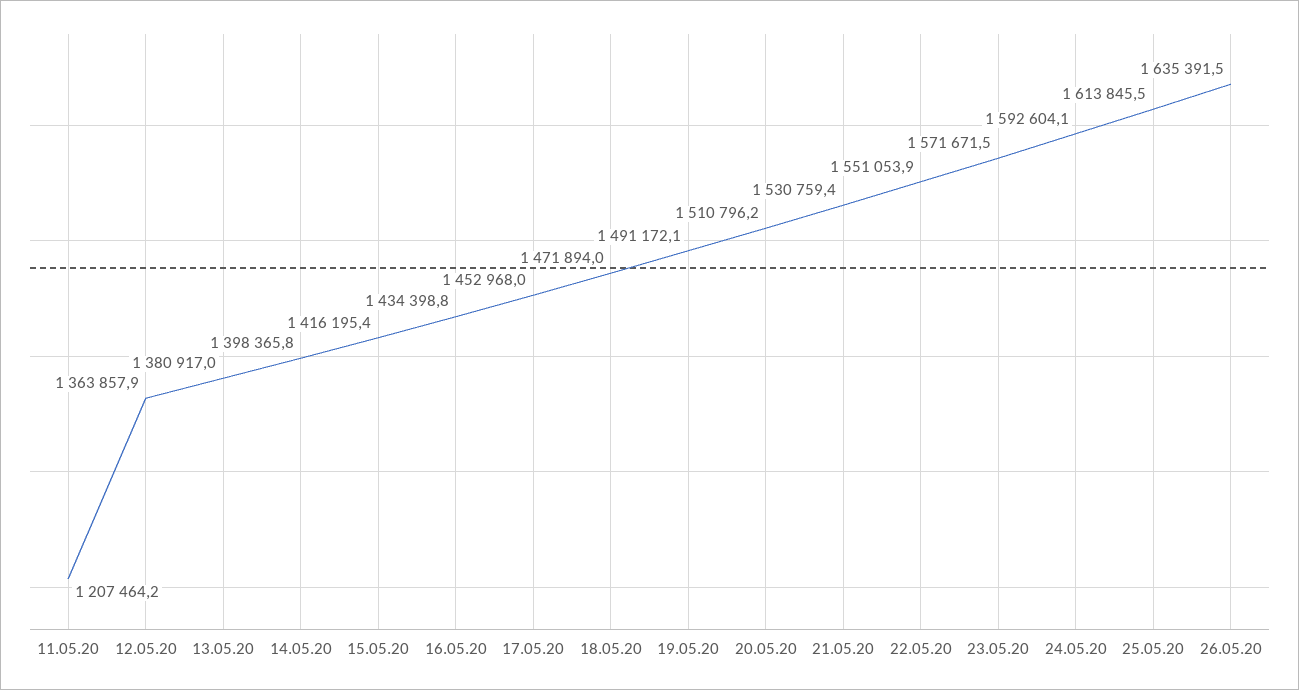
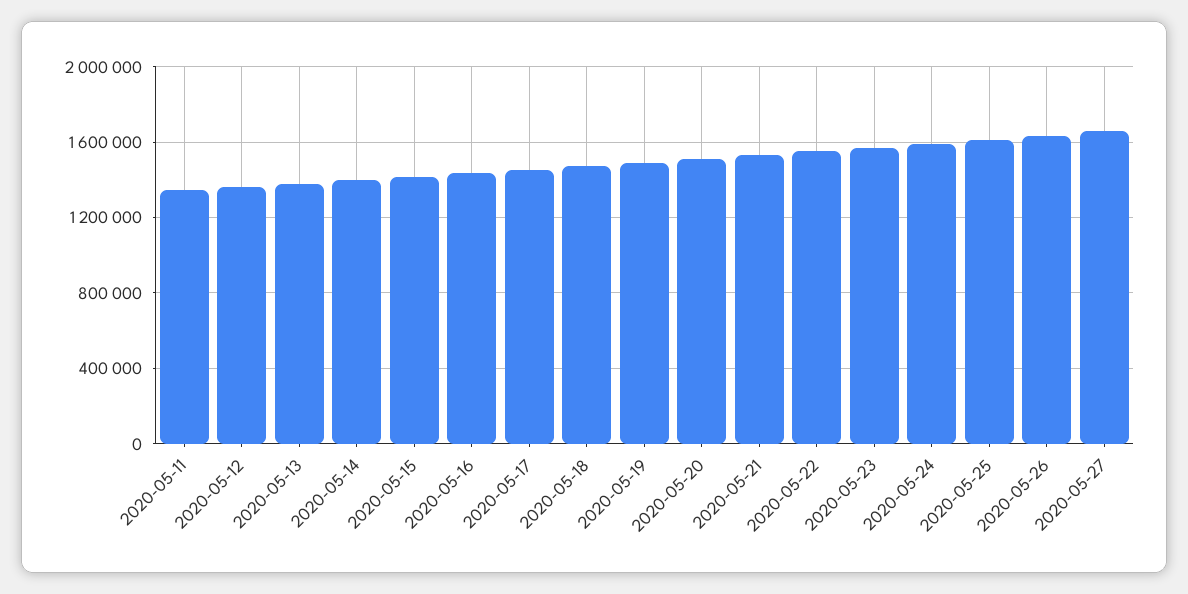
11.05.20: 1207464.2 -> 1350000
2020-05-27: none -> 1650000

